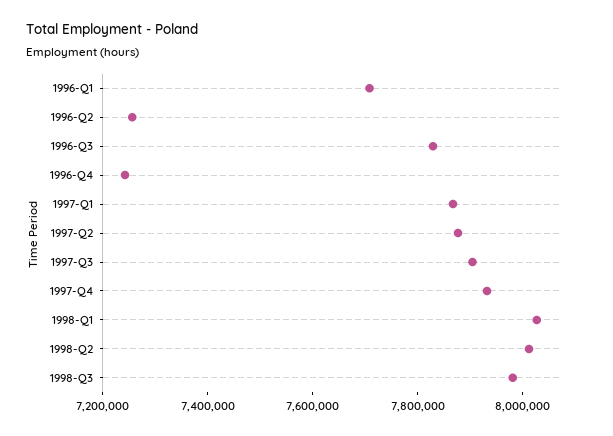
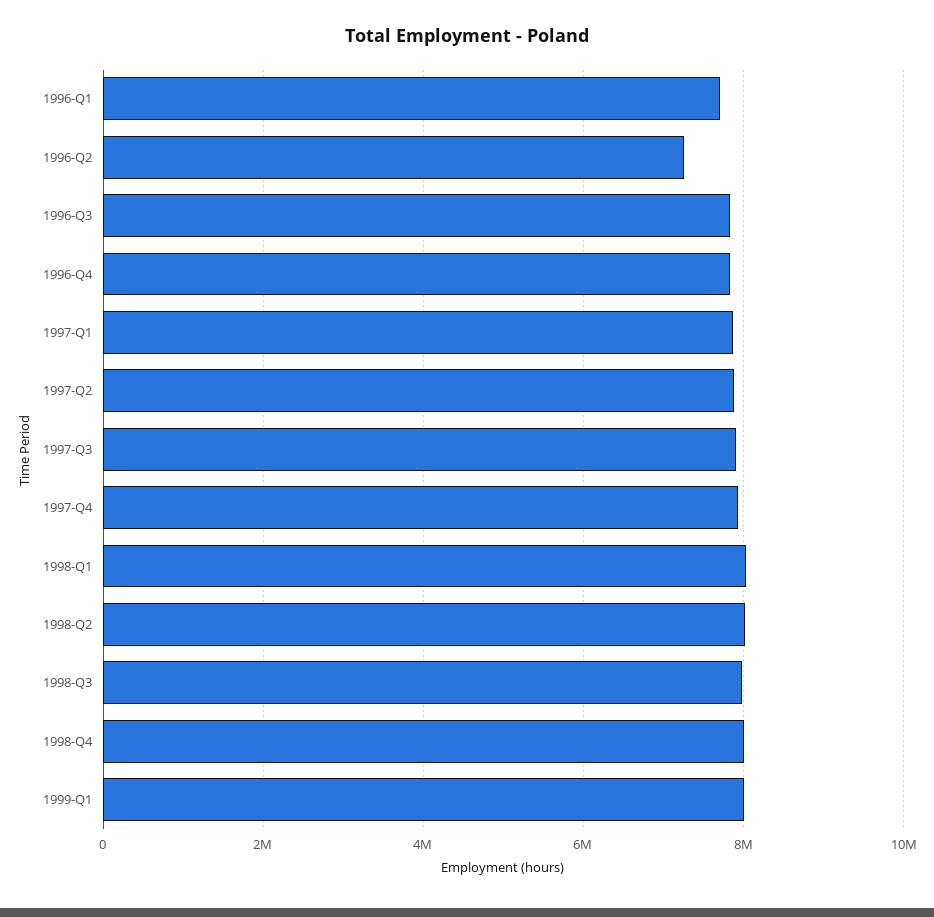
1996-Q4: 7250000 -> 7800000
1998-Q4: none -> 8000000
1999-Q1: none -> 8000000

